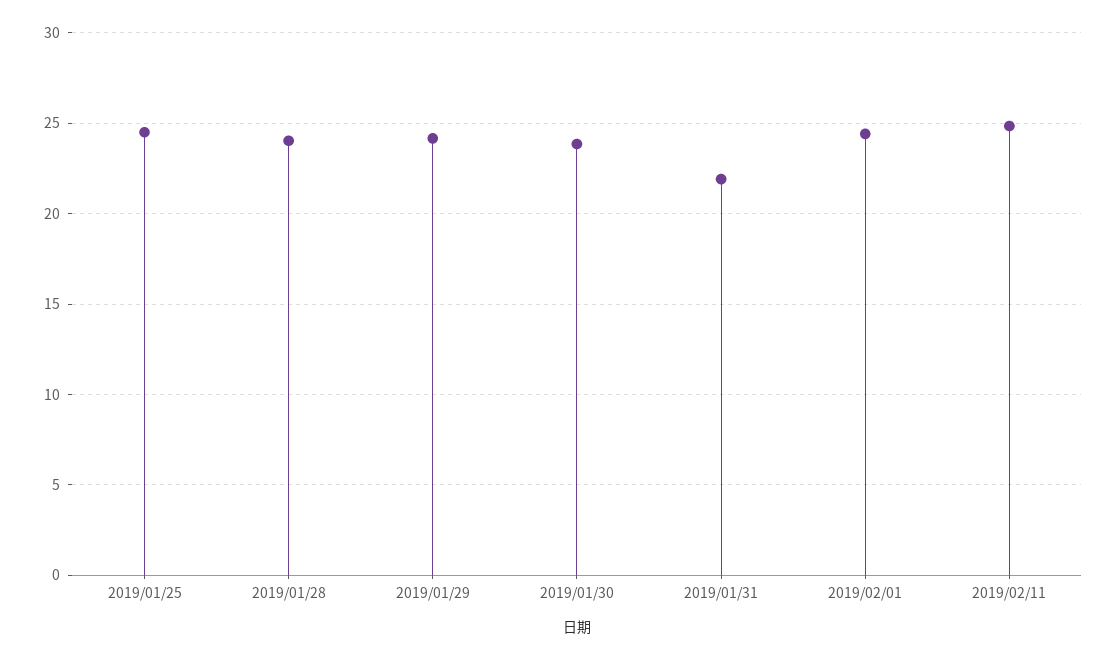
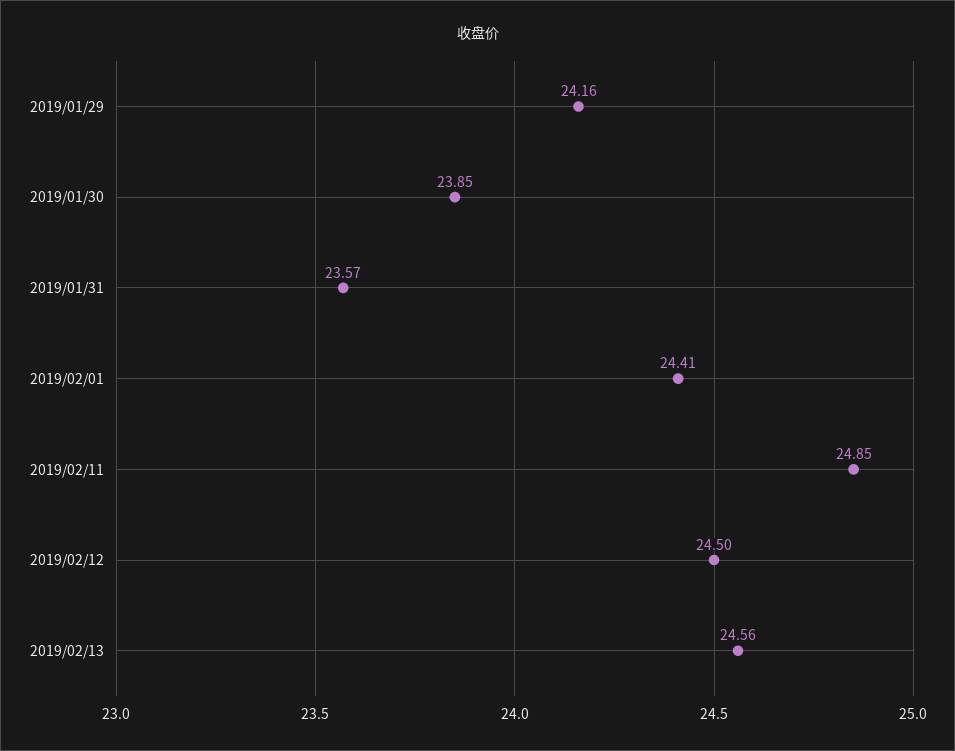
2019/01/25: 24.5 -> none
2019/01/28: 24 -> none
2019/01/31: 22 -> 23.57
2019/02/12: none -> 24.5
2019/02/13: none -> 24.56

